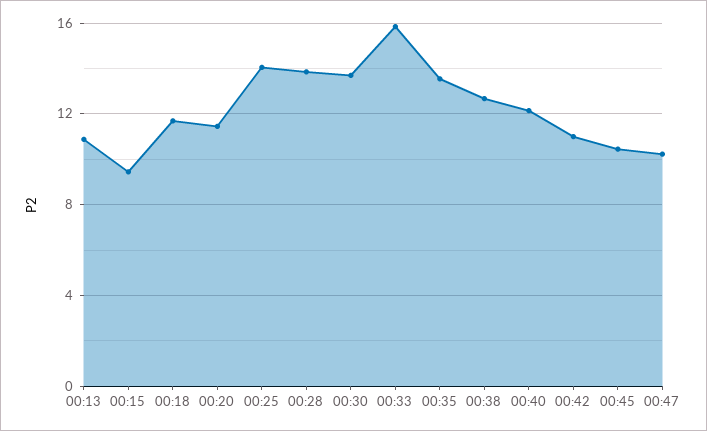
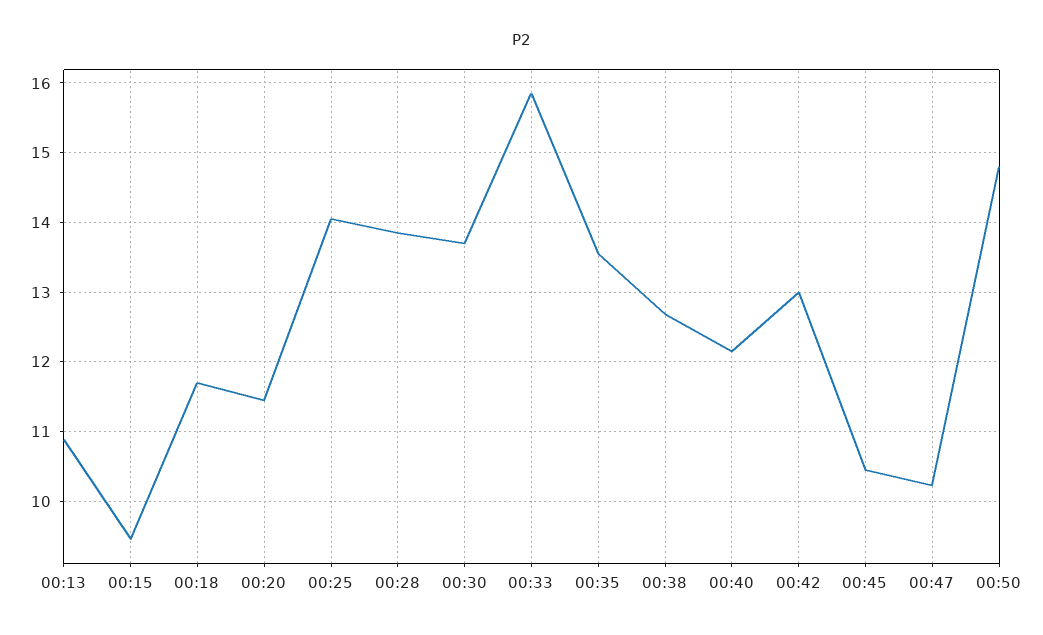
00:42: 11 -> 13
00:50: none -> 14.8

